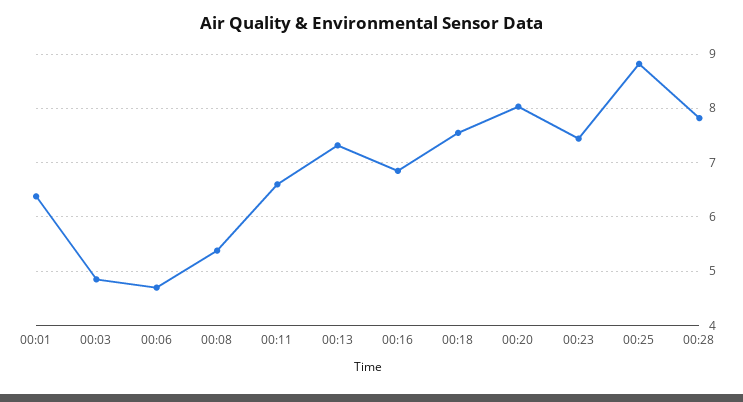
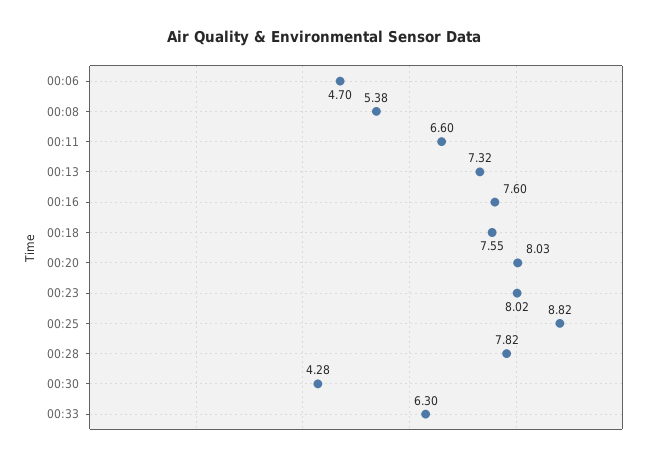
00:01: 6.4 -> none
00:03: 4.8 -> none
00:16: 6.8 -> 7.6
00:23: 7.4 -> 8.02
00:30: none -> 4.28
00:33: none -> 6.3

